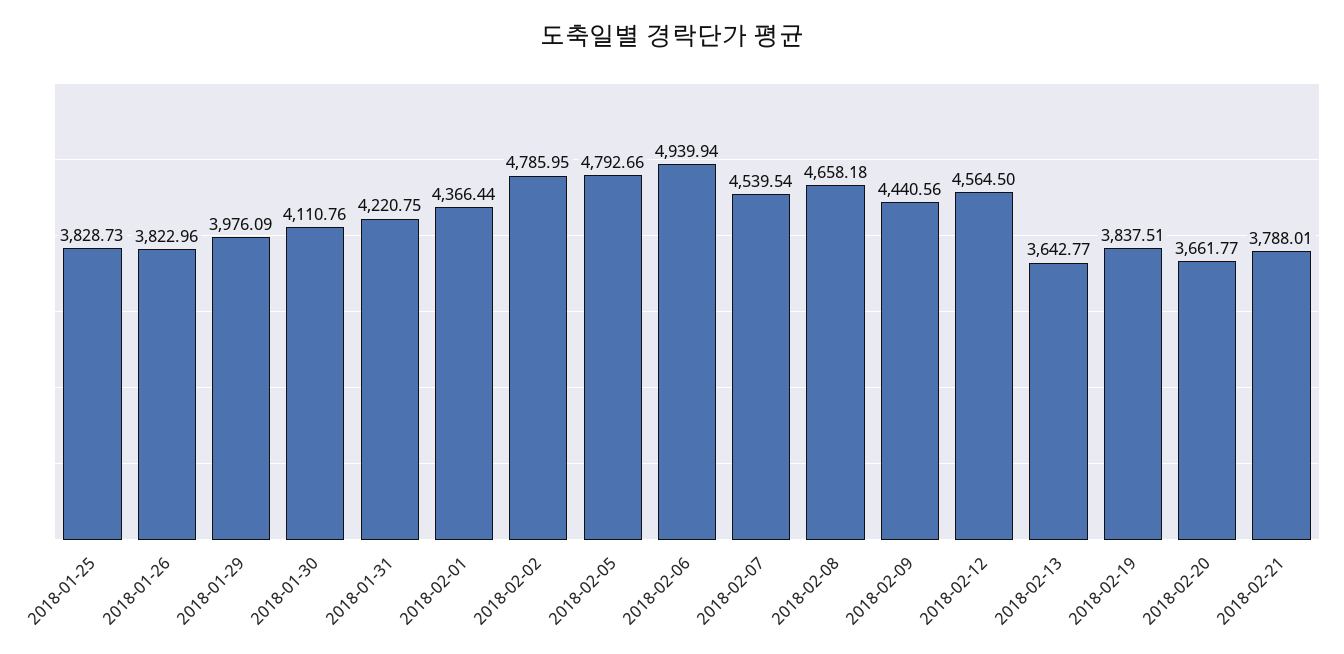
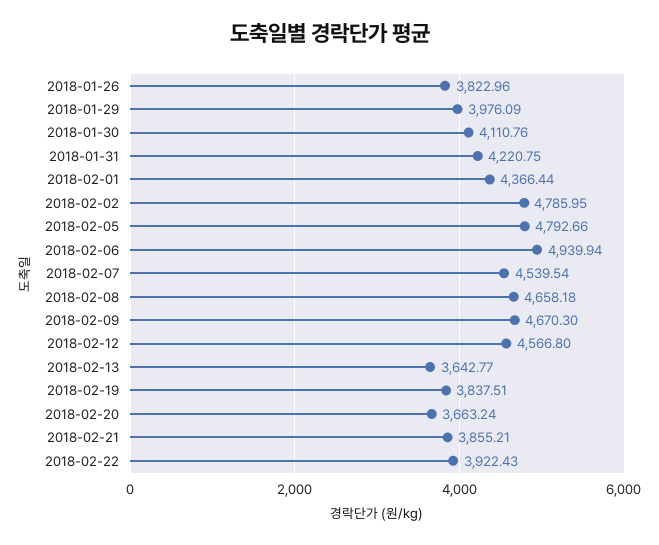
2018-01-25: 3828.73 -> none
2018-02-09: 4440.56 -> 4670.3
2018-02-12: 4564.5 -> 4566.8
2018-02-20: 3661.77 -> 3663.24
2018-02-21: 3788.01 -> 3855.21
2018-02-22: none -> 3922.43

